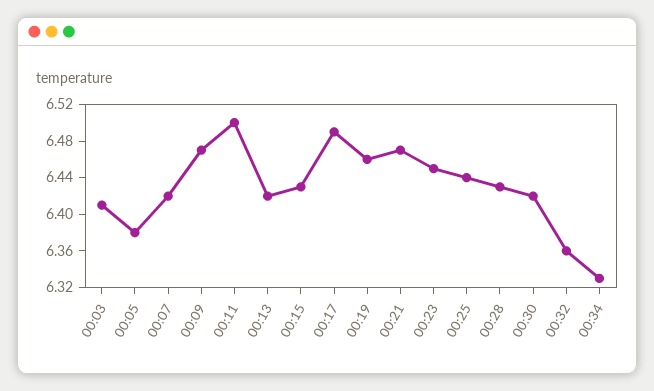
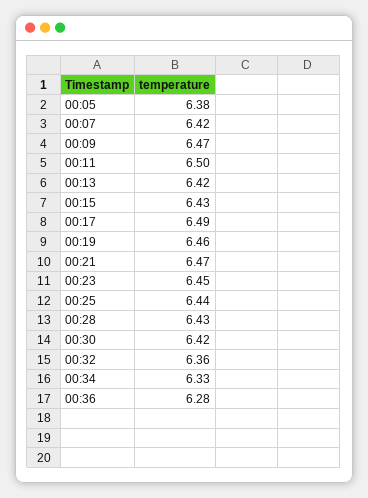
00:03: 6.41 -> none
00:36: none -> 6.28

